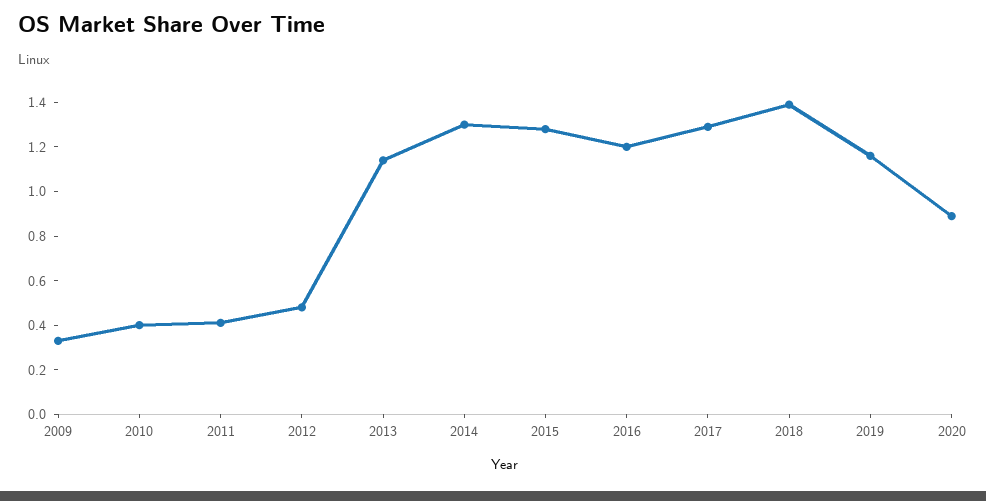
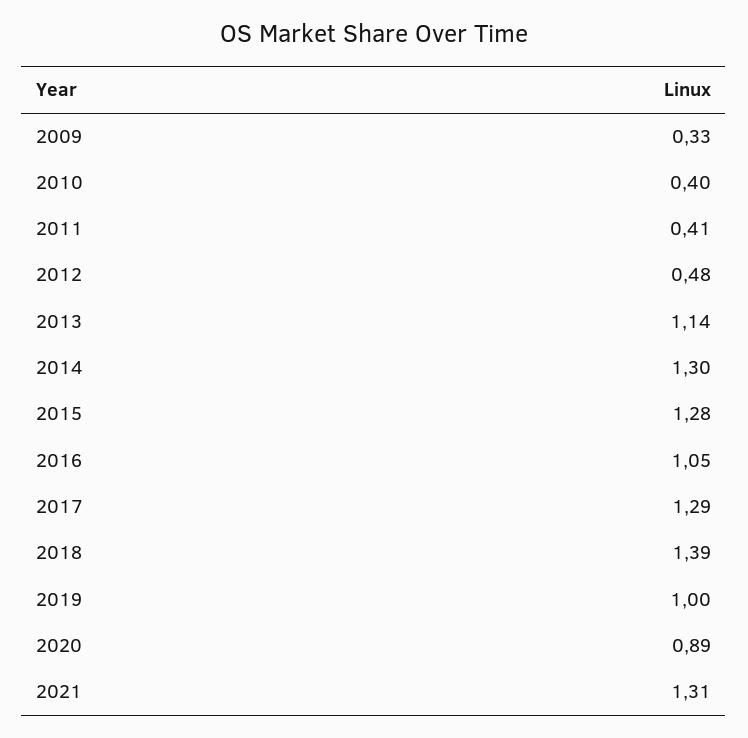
2016: 1.2 -> 1.05
2019: 1.15 -> 1
2021: none -> 1.31

